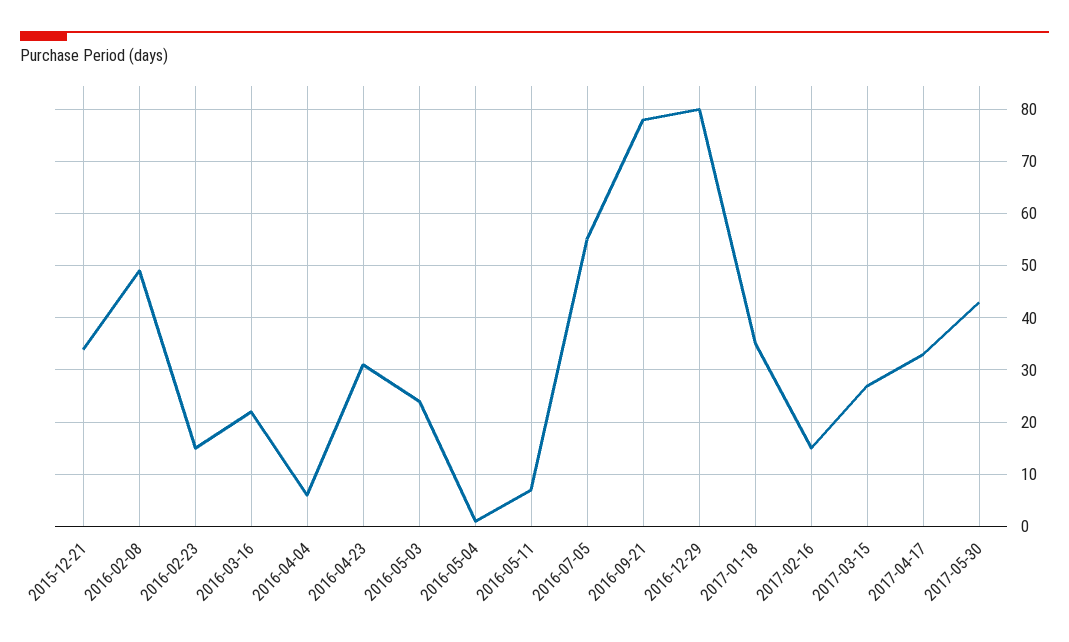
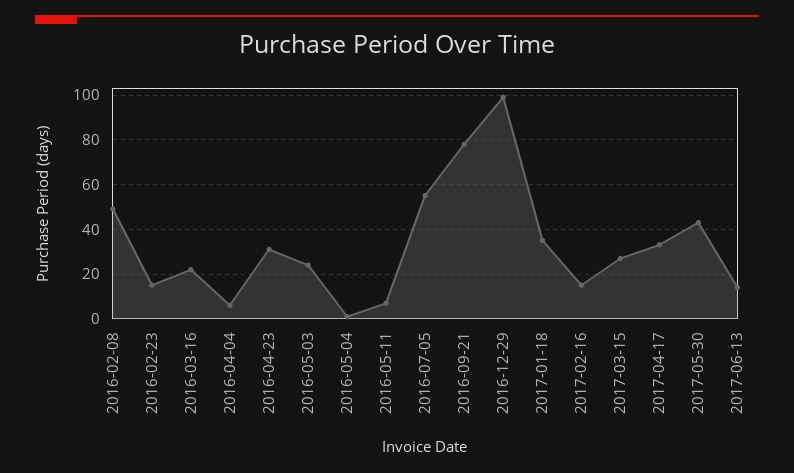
2015-12-21: 35 -> none
2016-12-29: 80 -> 100
2017-06-13: none -> 15

